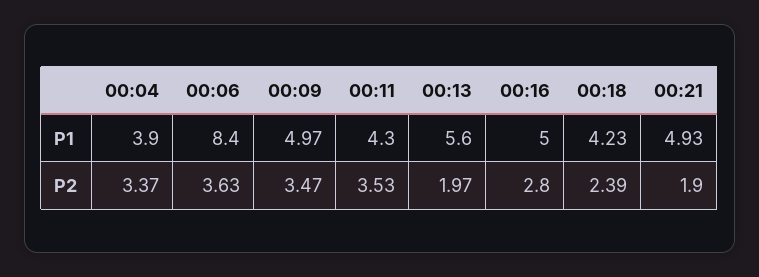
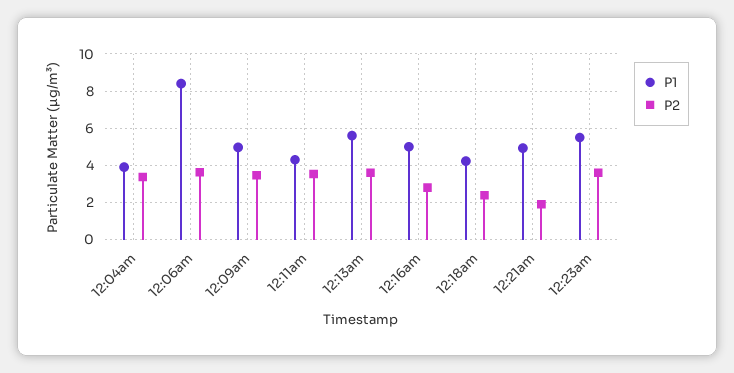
P2, 00:13: 1.97 -> 3.5
P1, 12:23am: none -> 5.5
P2, 12:23am: none -> 3.5

